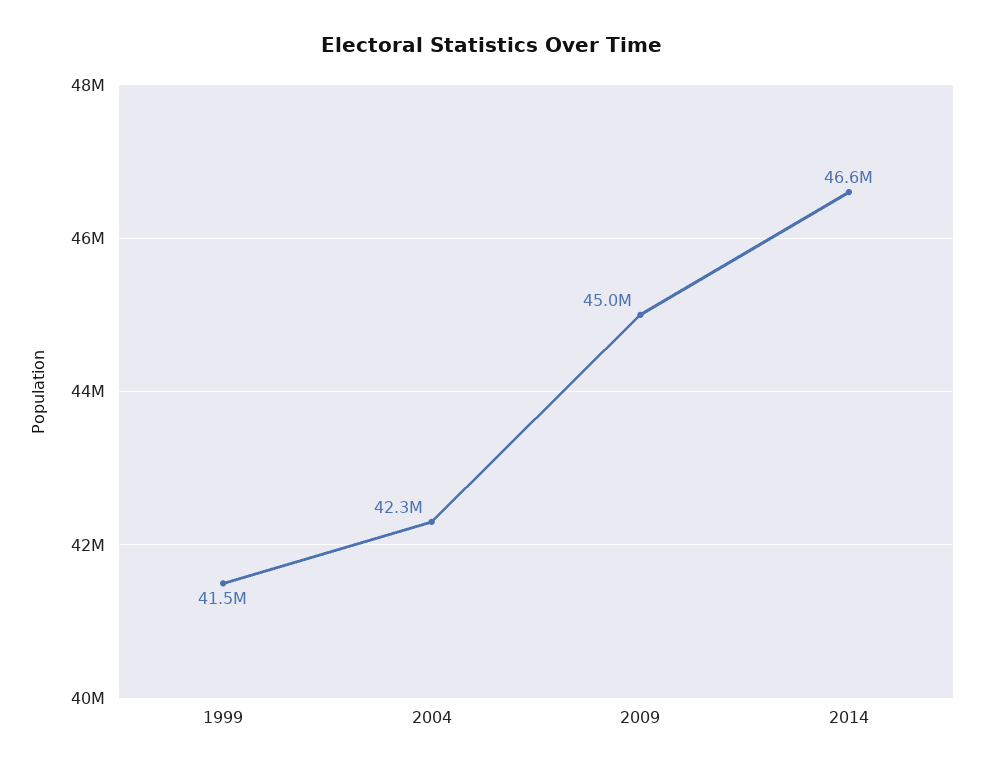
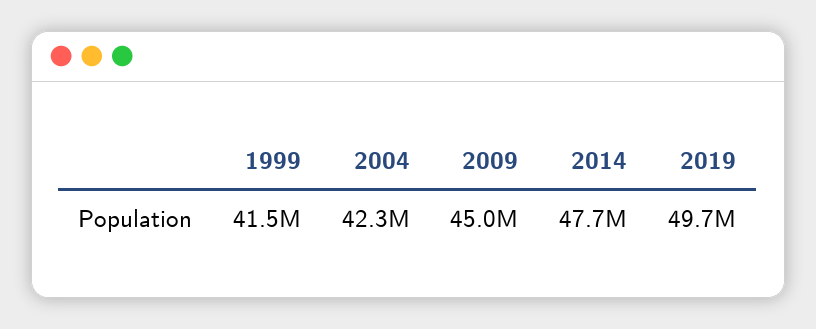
2014: 46600000 -> 47700000
2019: none -> 49700000

